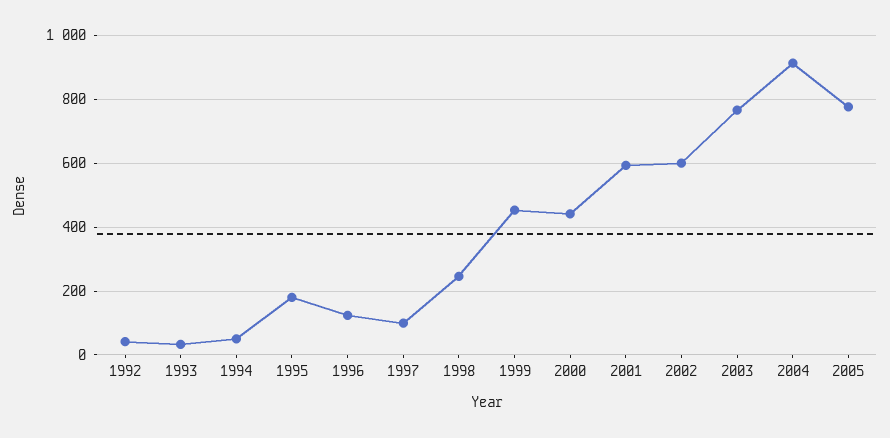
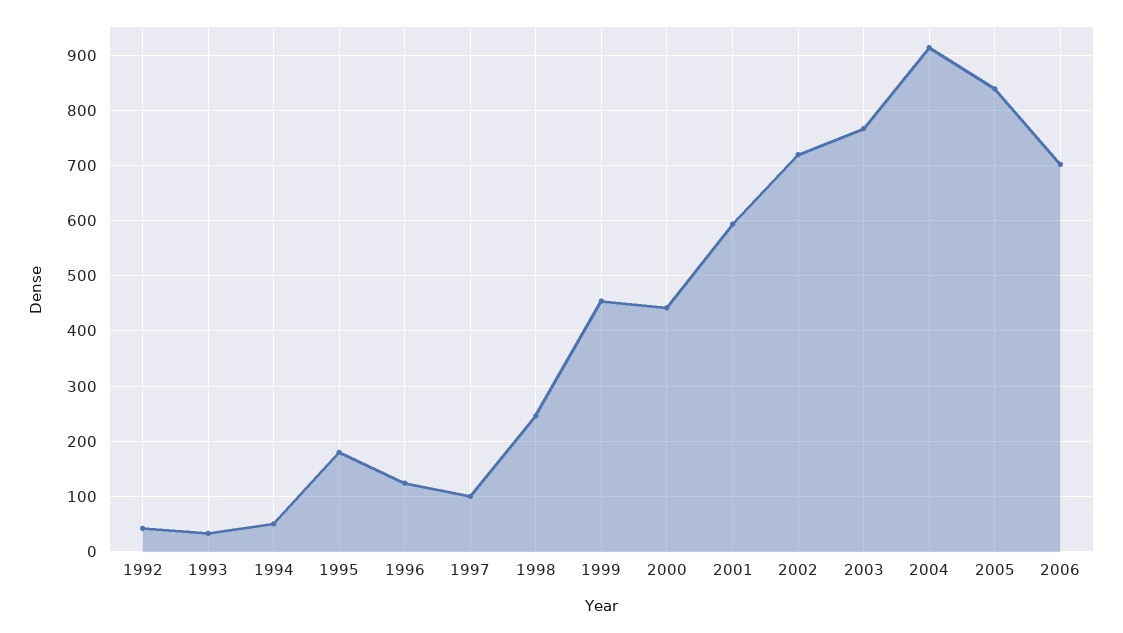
2002: 600 -> 720
2005: 780 -> 840
2006: none -> 700

